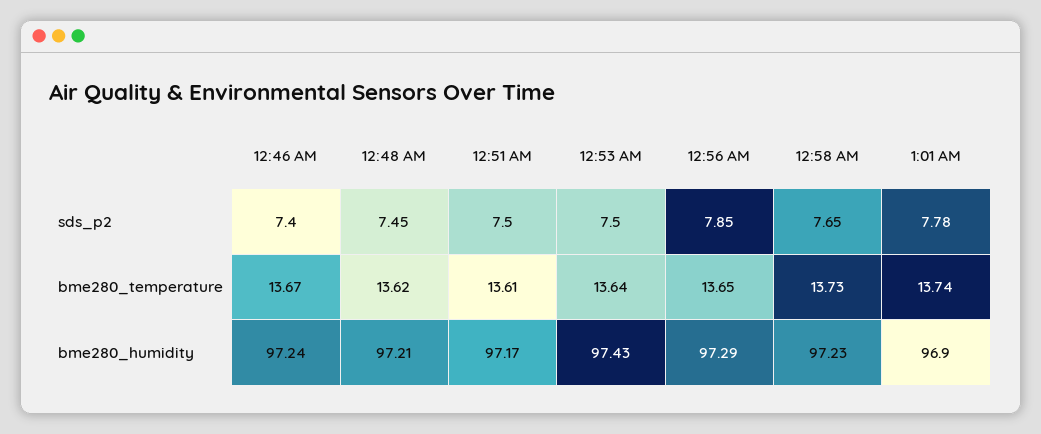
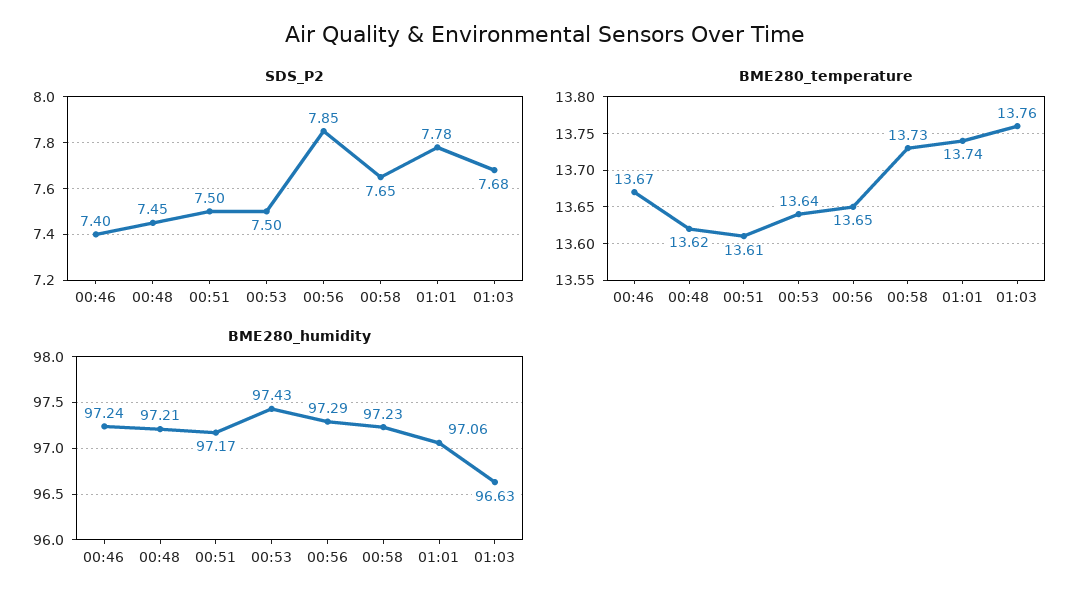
bme280_humidity, 1:01 AM: 96.9 -> 97.06
sds_p2, 01:03: none -> 7.68
bme280_temperature, 01:03: none -> 13.76
bme280_humidity, 01:03: none -> 96.63

